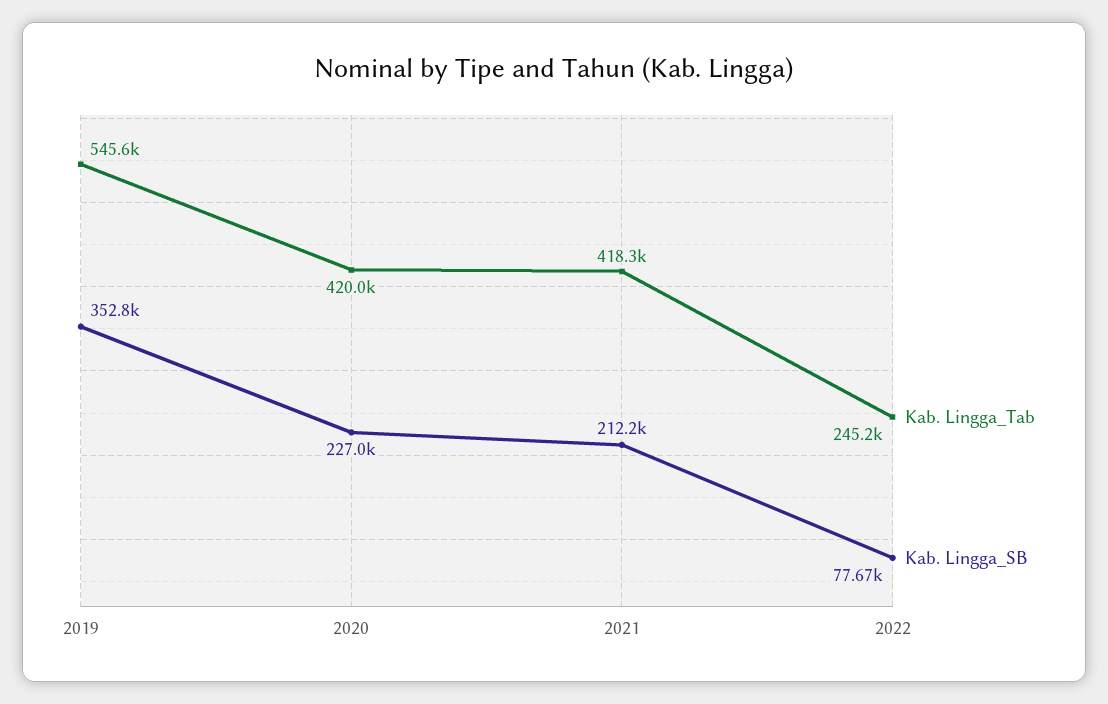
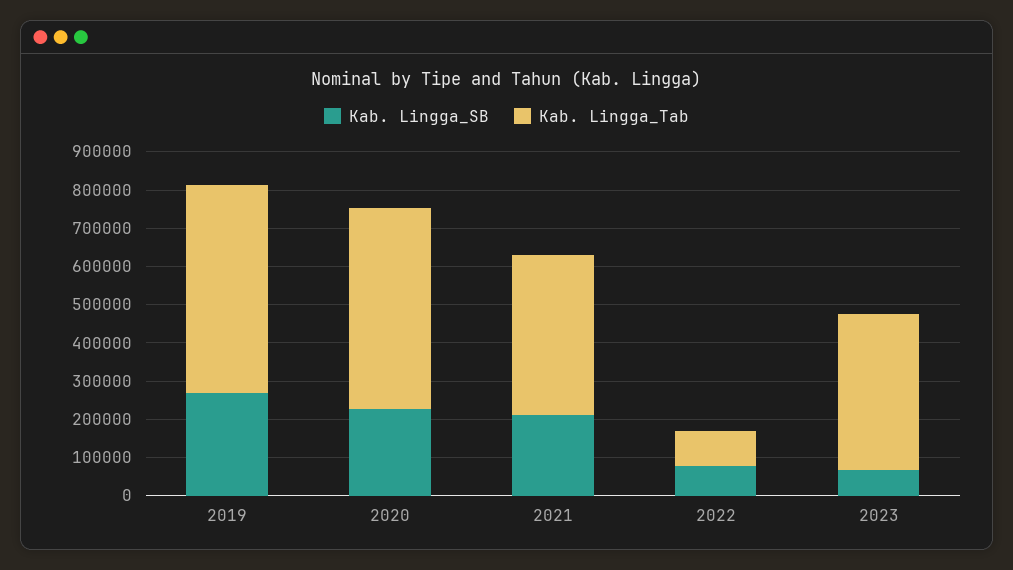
Kab. Lingga_SB, 2019: 352800 -> 275000
Kab. Lingga_Tab, 2020: 420000 -> 525000
Kab. Lingga_Tab, 2022: 245200 -> 100000
Kab. Lingga_SB, 2023: none -> 75000
Kab. Lingga_Tab, 2023: none -> 400000

